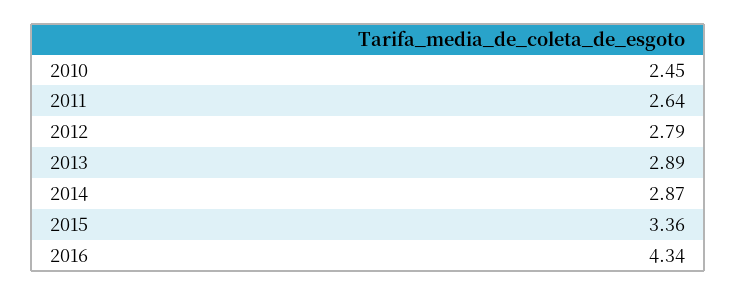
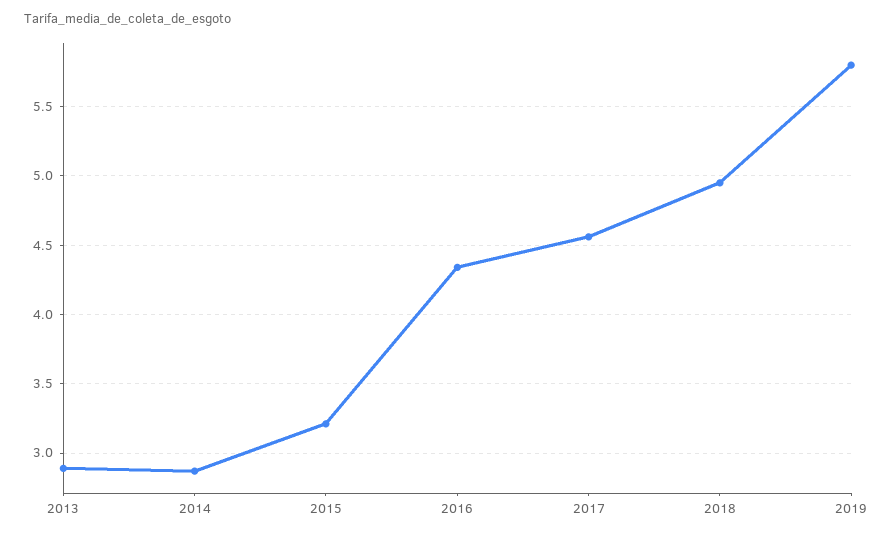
2010: 2.45 -> none
2011: 2.64 -> none
2012: 2.79 -> none
2015: 3.36 -> 3.2
2017: none -> 4.55
2018: none -> 4.95
2019: none -> 5.8

